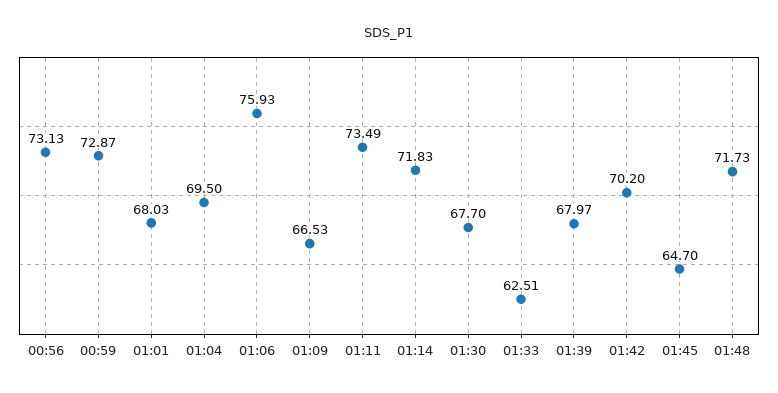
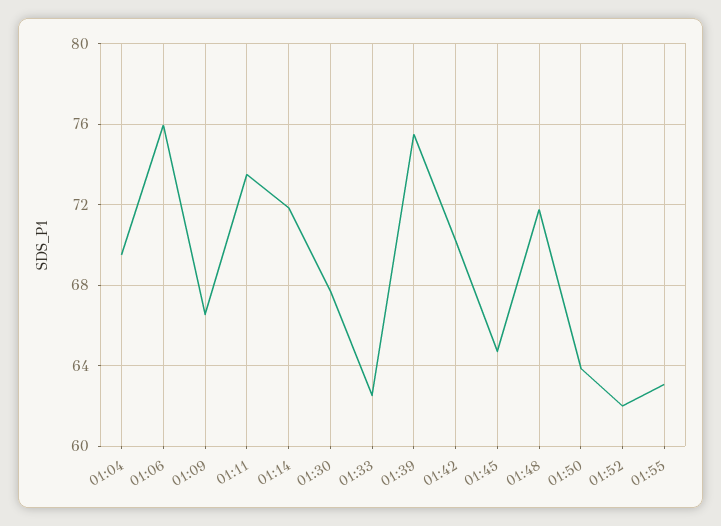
00:56: 73.13 -> none
00:59: 72.87 -> none
01:01: 68.03 -> none
01:39: 67.97 -> 75.5
01:50: none -> 64
01:52: none -> 62
01:55: none -> 63

